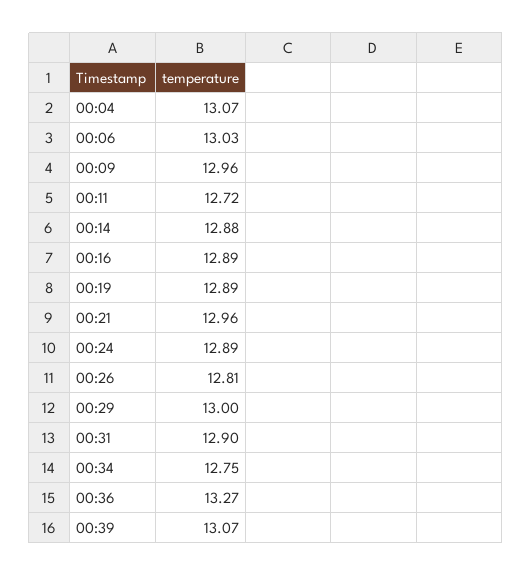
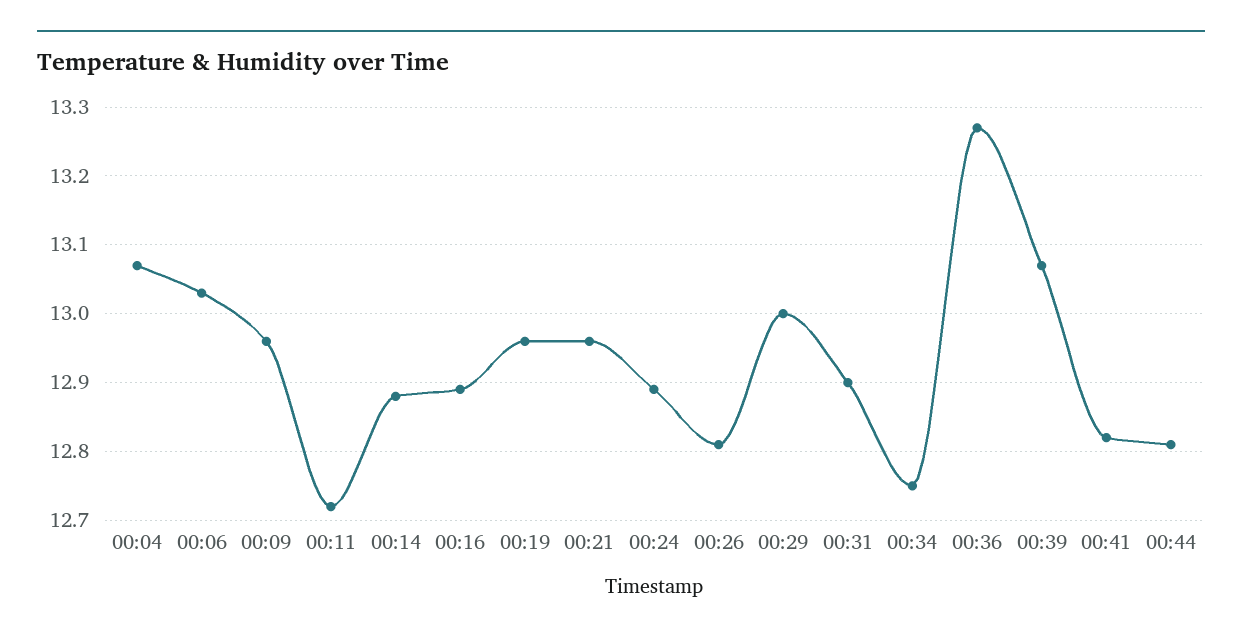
00:19: 12.89 -> 12.96
00:41: none -> 12.82
00:44: none -> 12.81

